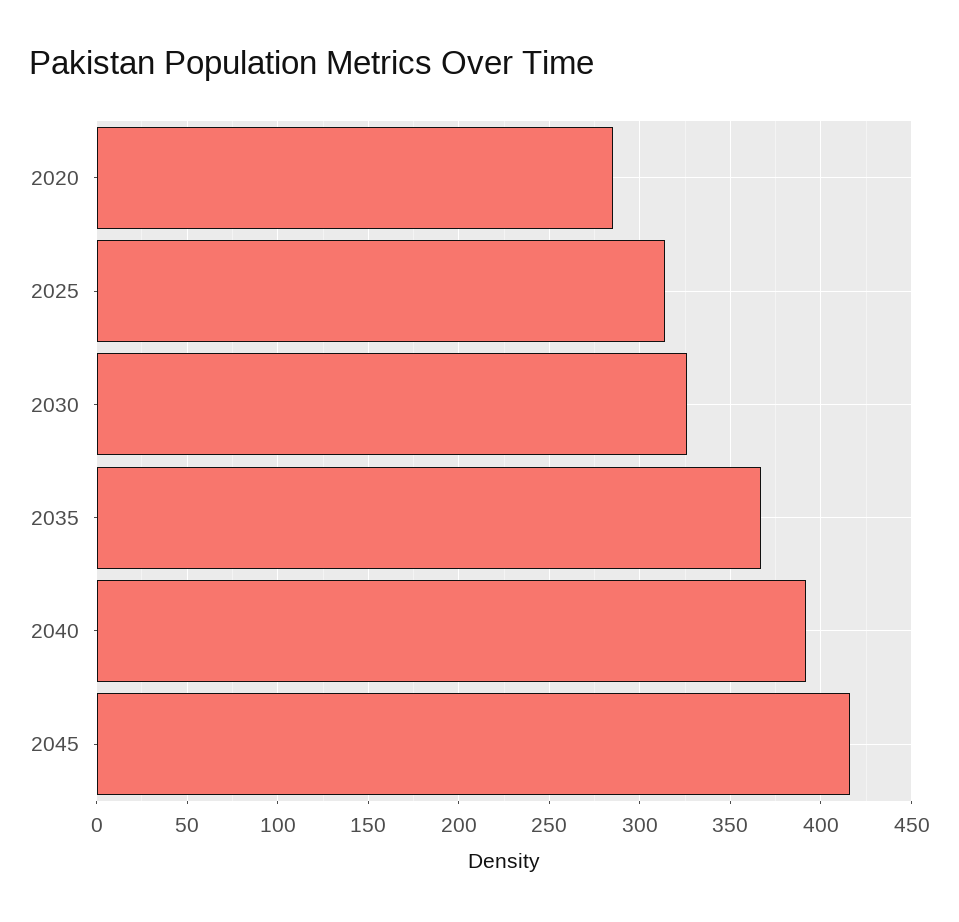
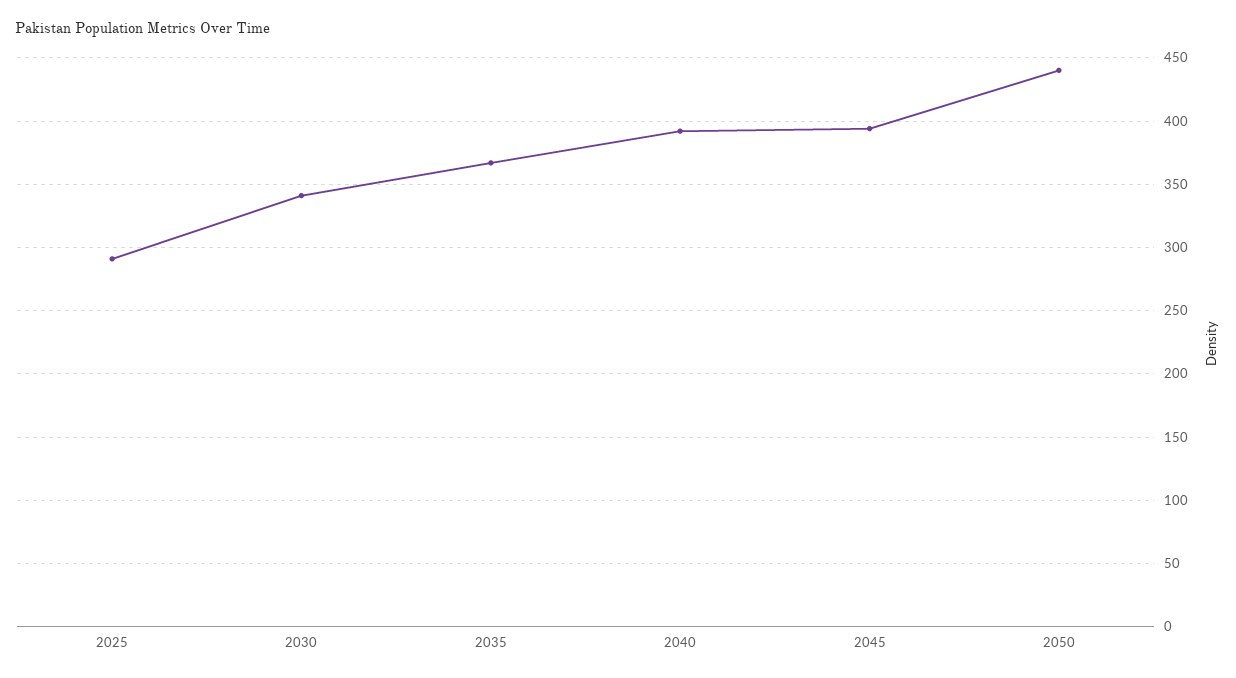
2020: 285 -> none
2025: 315 -> 290
2030: 325 -> 340
2045: 415 -> 395
2050: none -> 440

